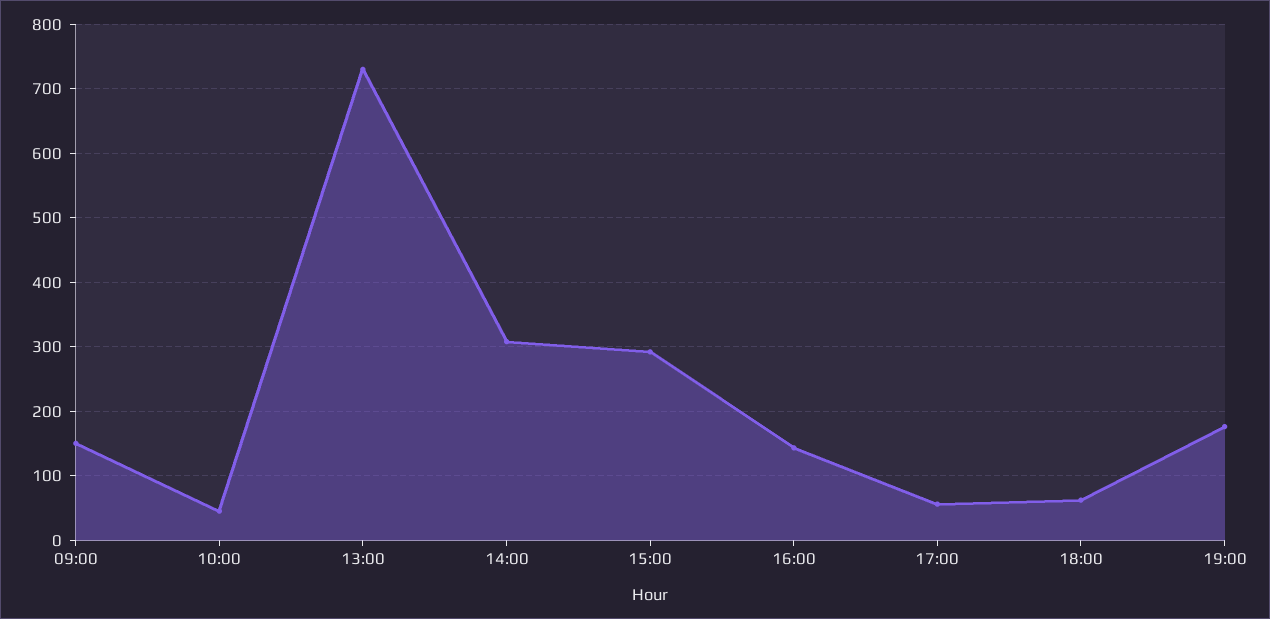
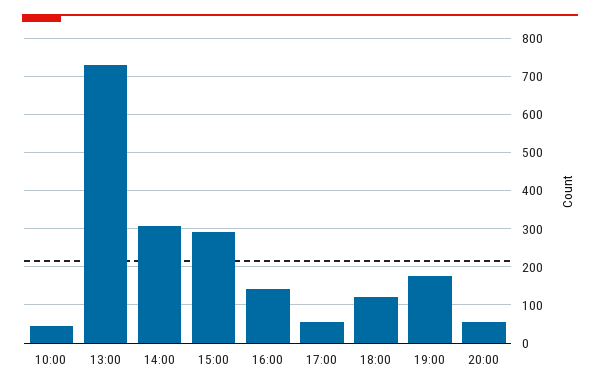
09:00: 150 -> none
18:00: 60 -> 120
20:00: none -> 60

